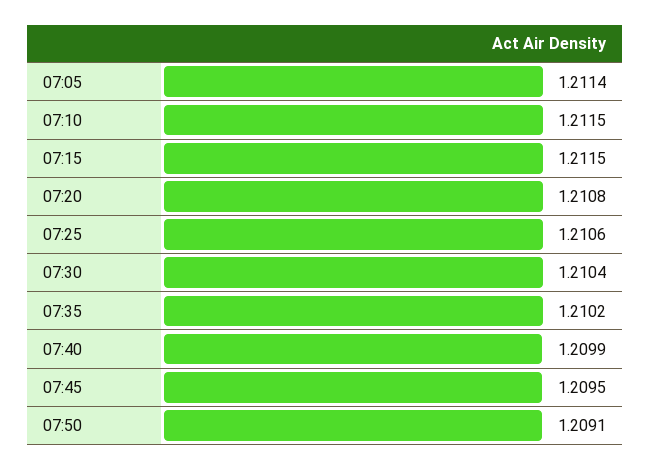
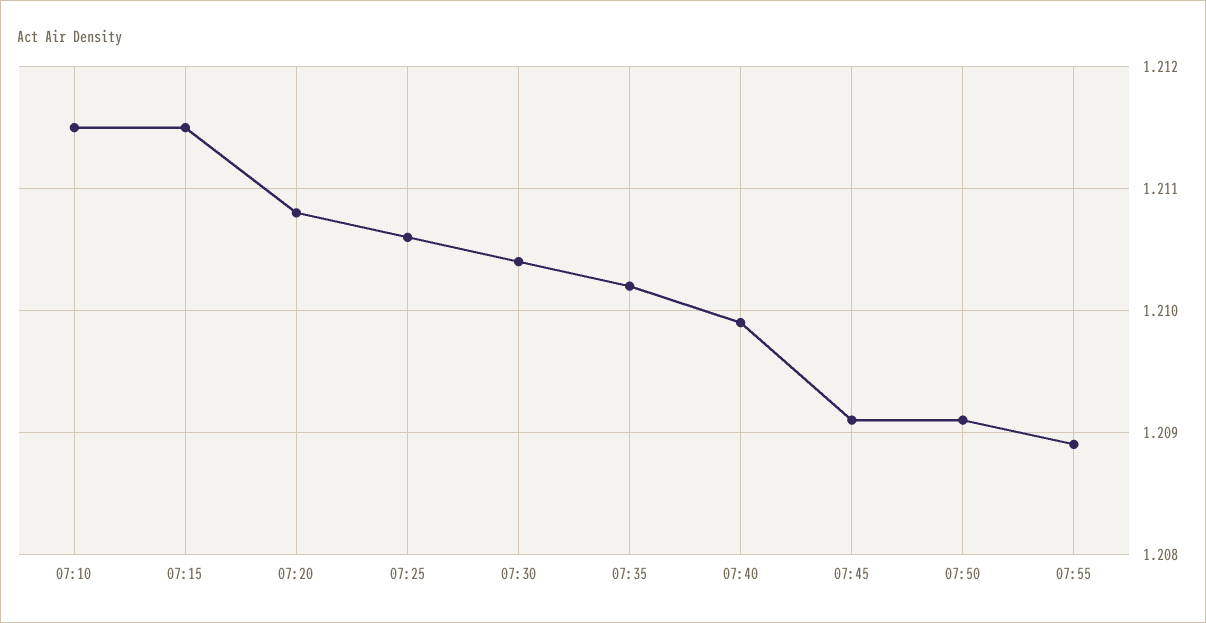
07:05: 1.2114 -> none
07:45: 1.2095 -> 1.2091
07:55: none -> 1.2089

